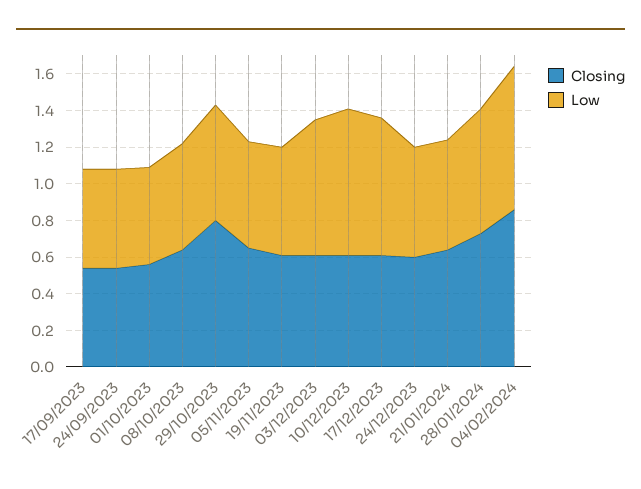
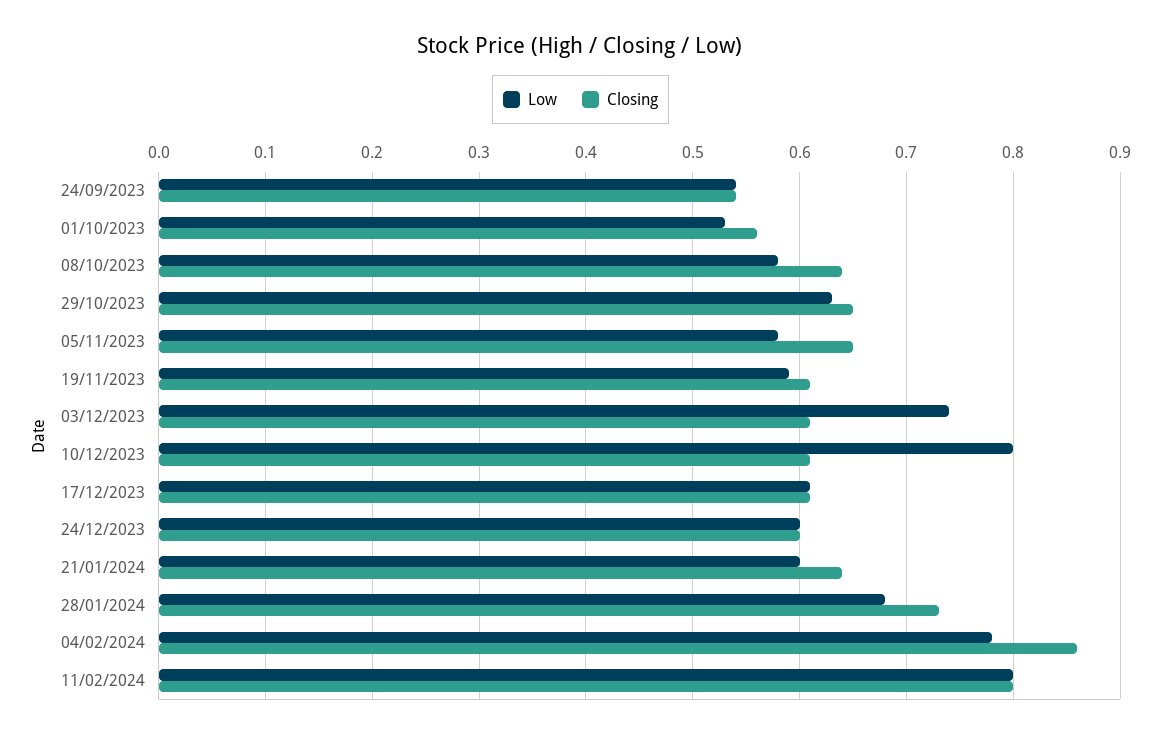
Closing, 17/09/2023: 0.55 -> none
Low, 17/09/2023: 0.55 -> none
Closing, 29/10/2023: 0.8 -> 0.65
Low, 17/12/2023: 0.75 -> 0.61
Low, 11/02/2024: none -> 0.8
Closing, 11/02/2024: none -> 0.8

